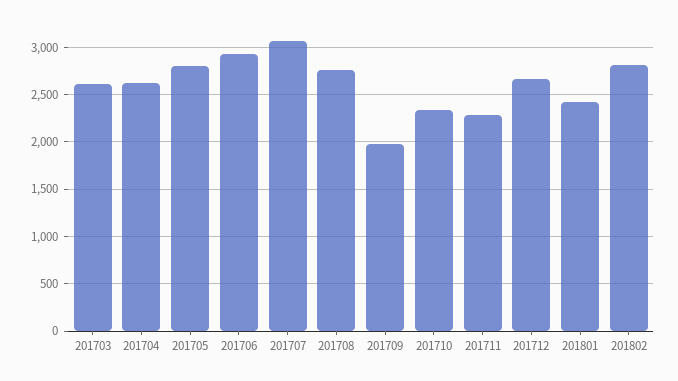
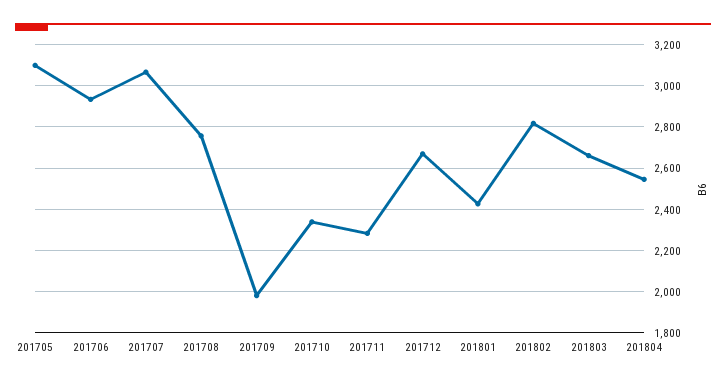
201703: 2600 -> none
201704: 2600 -> none
201705: 2800 -> 3100
201803: none -> 2650
201804: none -> 2550

